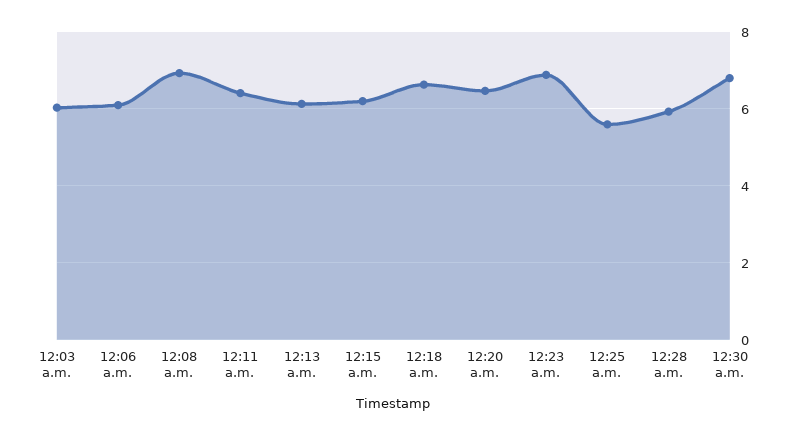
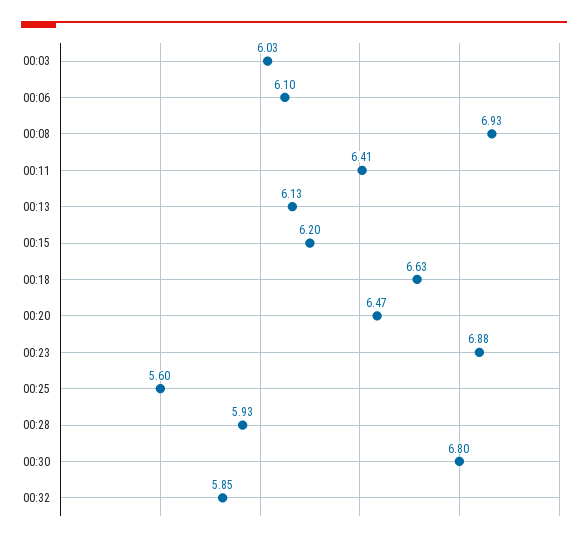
00:32: none -> 5.85

